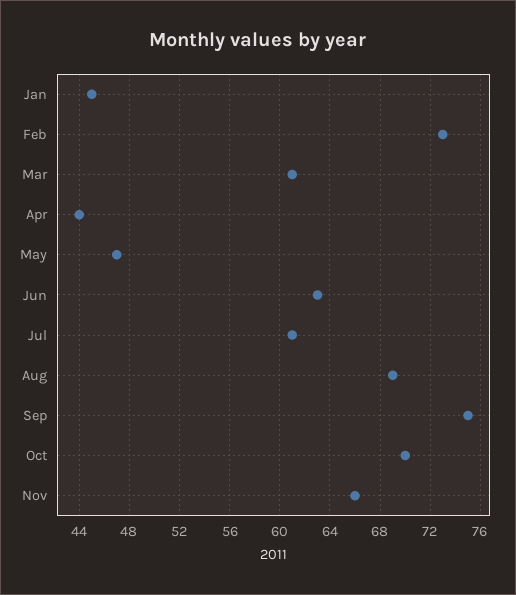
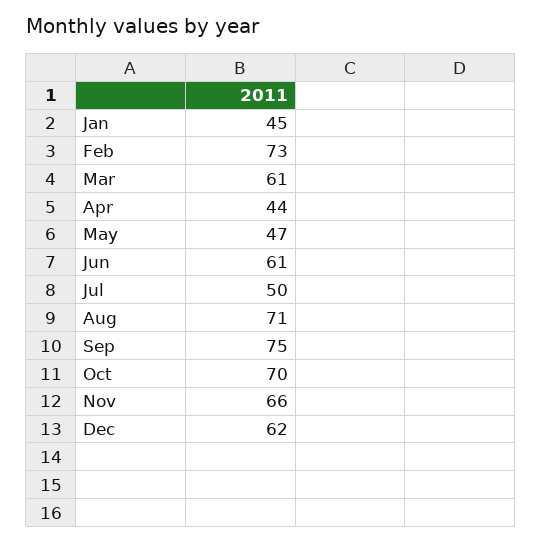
Jun: 63 -> 61
Jul: 61 -> 50
Aug: 69 -> 71
Dec: none -> 62

